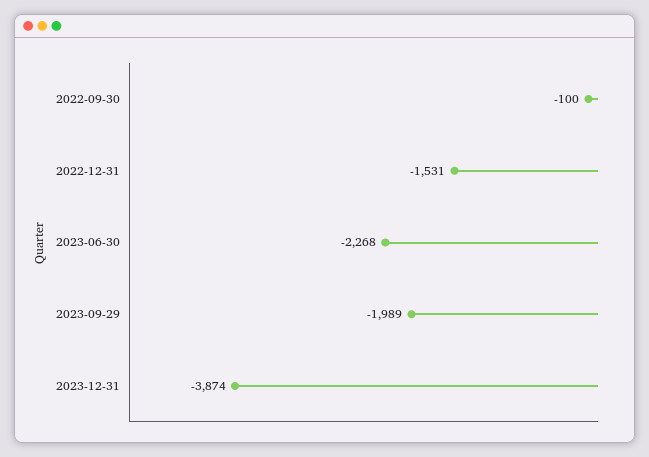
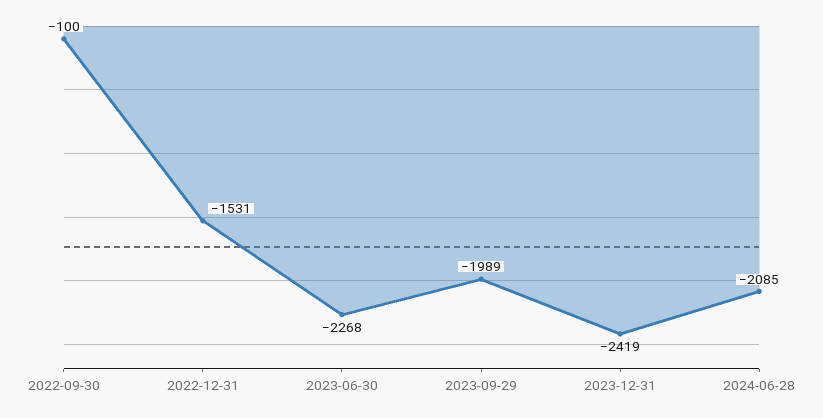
2023-12-31: -3874 -> -2419
2024-06-28: none -> -2085

